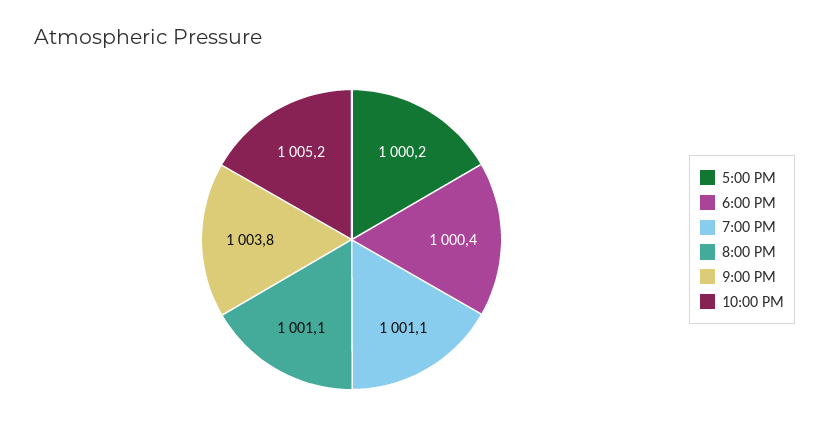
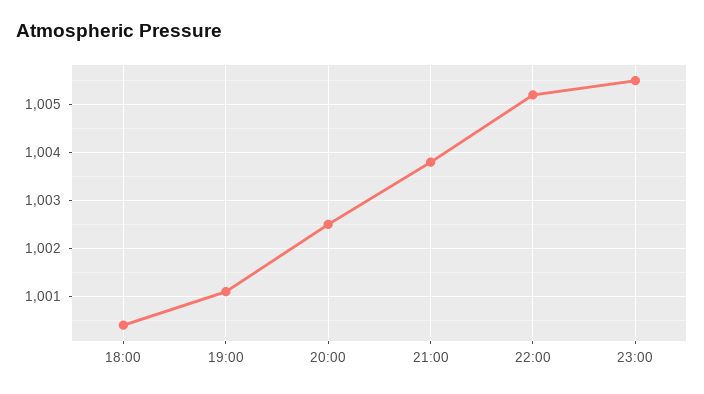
5:00 PM: 1000.2 -> none
8:00 PM: 1001.1 -> 1002.5
23:00: none -> 1005.5

